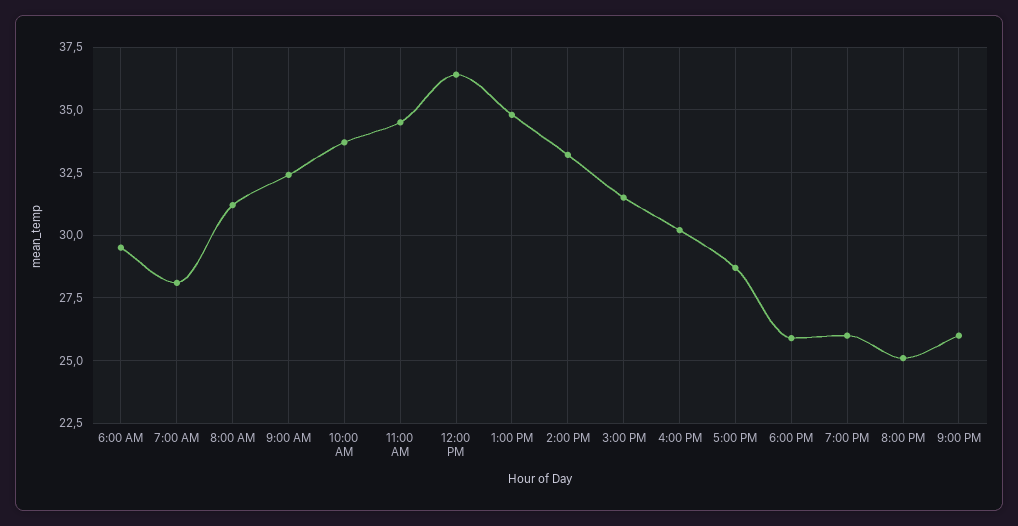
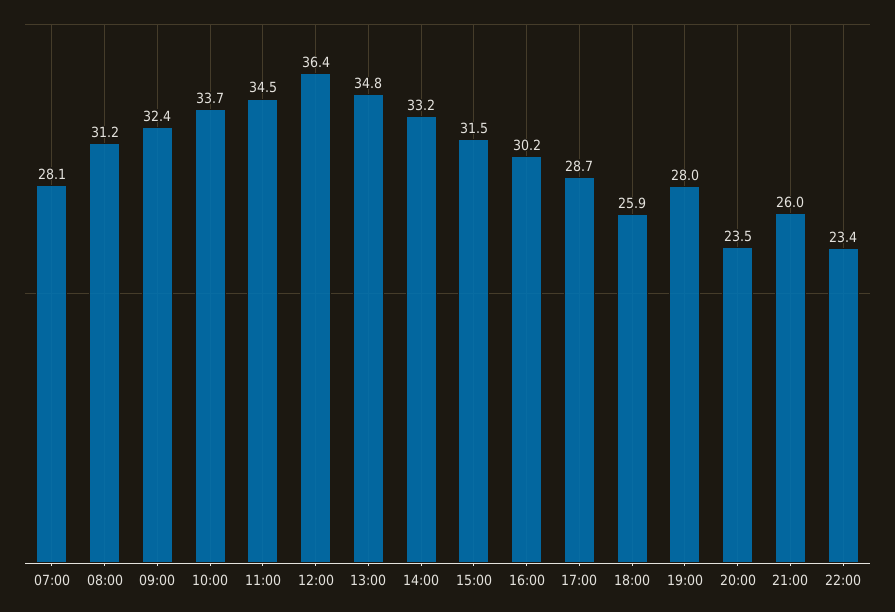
6:00 AM: 29.5 -> none
7:00 PM: 26 -> 28
8:00 PM: 25 -> 23.5
22:00: none -> 23.4

